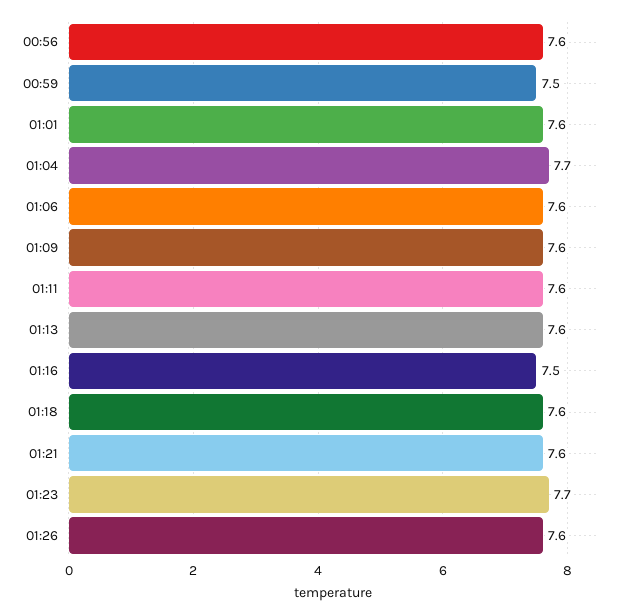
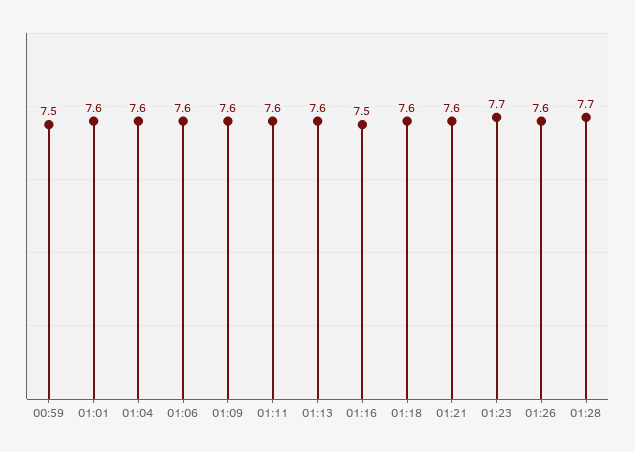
00:56: 7.6 -> none
01:04: 7.7 -> 7.6
01:28: none -> 7.7

